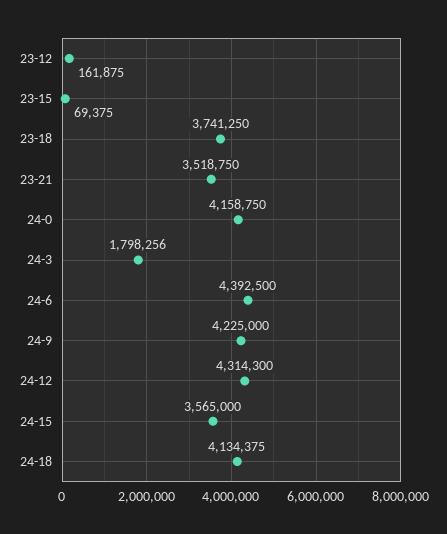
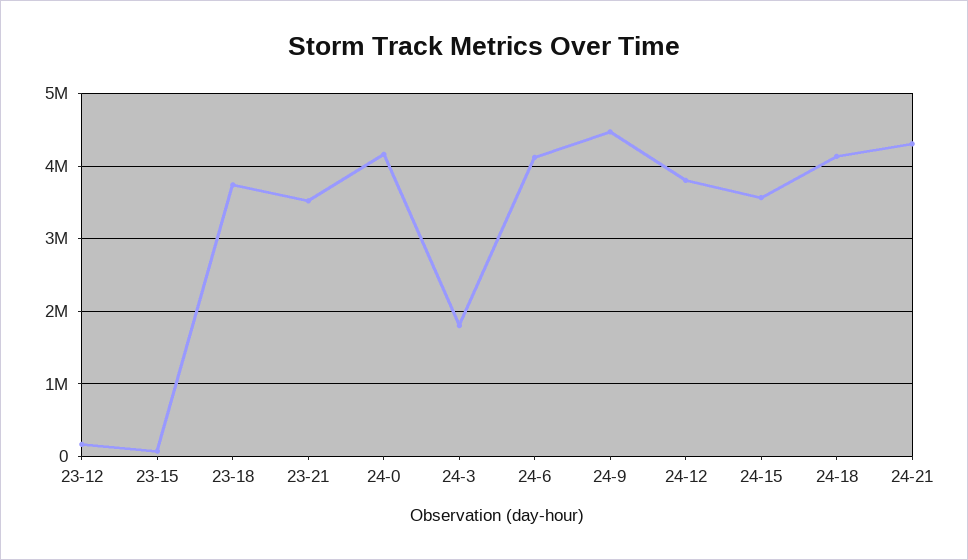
24-6: 4392500 -> 4100000
24-9: 4225000 -> 4500000
24-12: 4314300 -> 3800000
24-21: none -> 4300000

